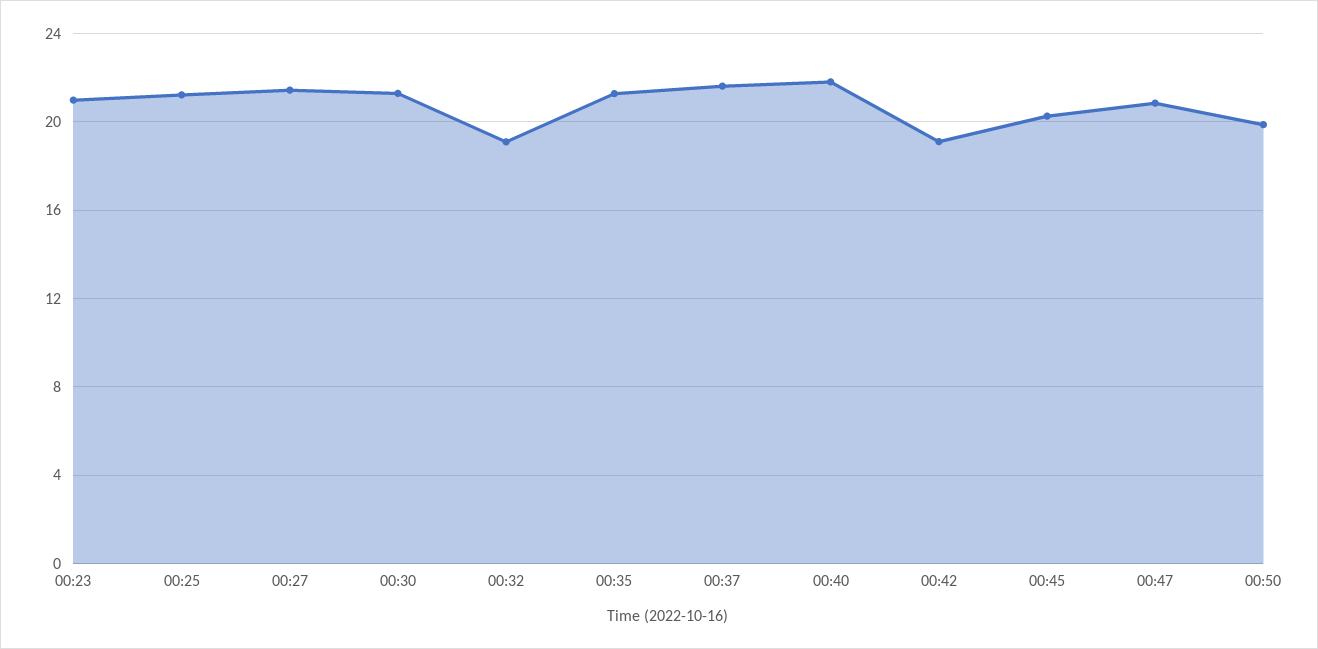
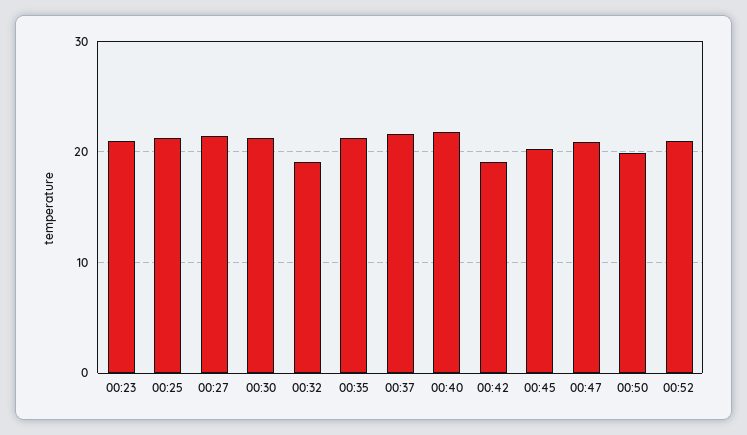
00:52: none -> 21

